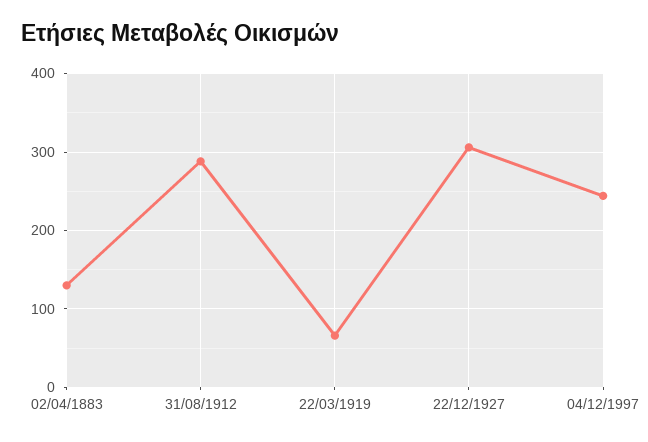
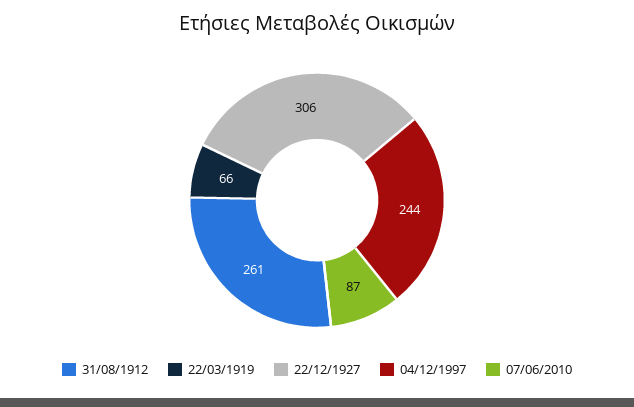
02/04/1883: 130 -> none
31/08/1912: 290 -> 261
07/06/2010: none -> 87

